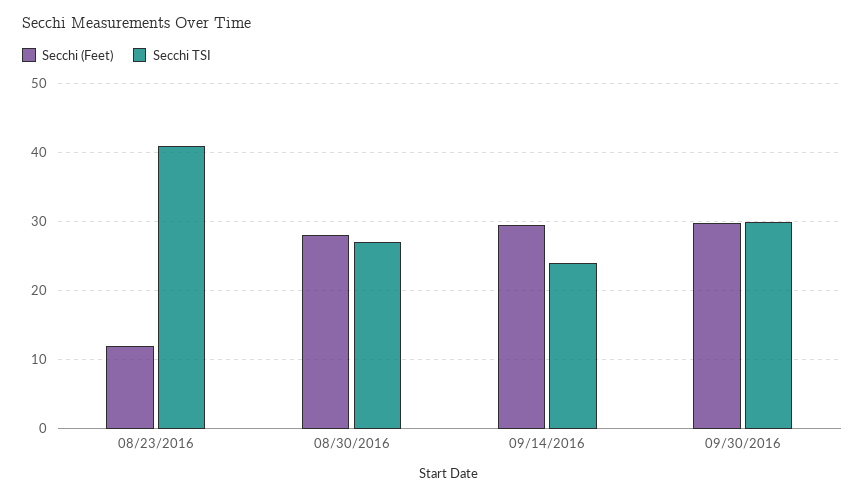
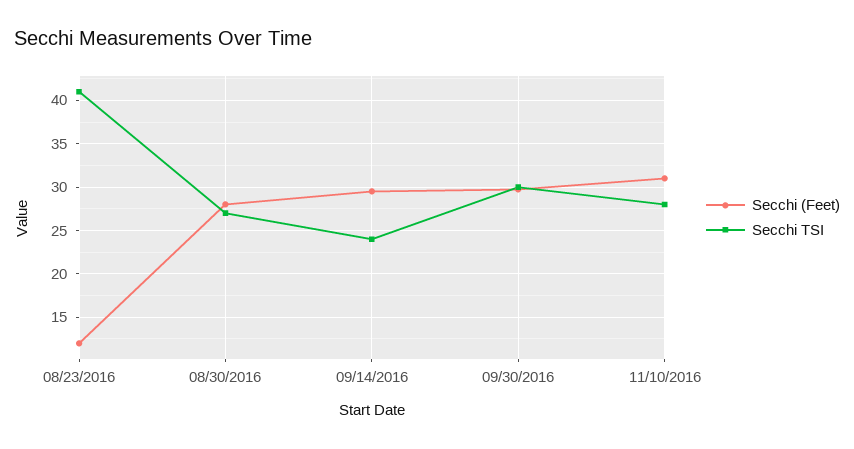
Secchi (Feet), 11/10/2016: none -> 31
Secchi TSI, 11/10/2016: none -> 28

